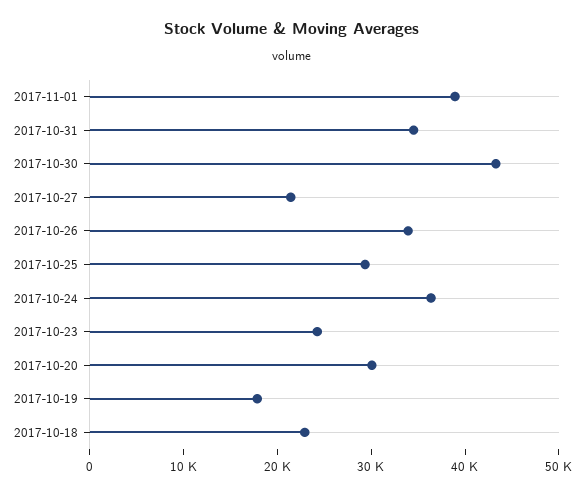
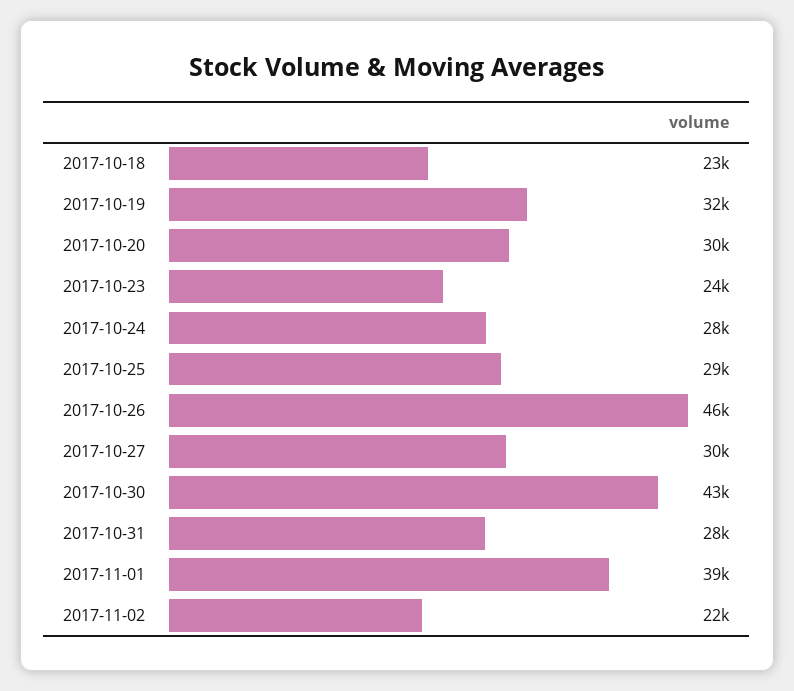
2017-10-31: 34000 -> 28000
2017-10-27: 22000 -> 30000
2017-10-26: 34000 -> 46000
2017-10-24: 36000 -> 28000
2017-10-19: 18000 -> 32000
2017-11-02: none -> 22000

